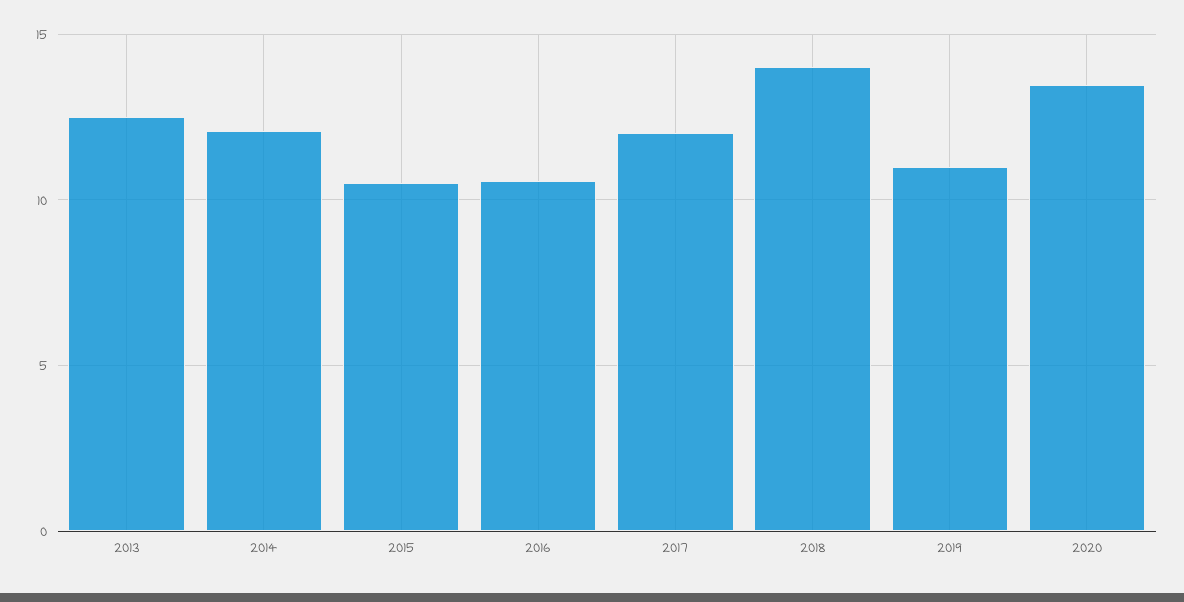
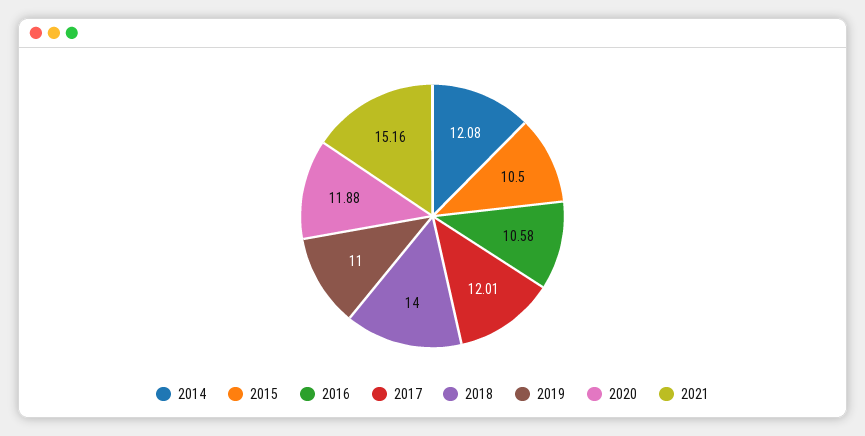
2013: 12.5 -> none
2020: 13.5 -> 11.88
2021: none -> 15.16

